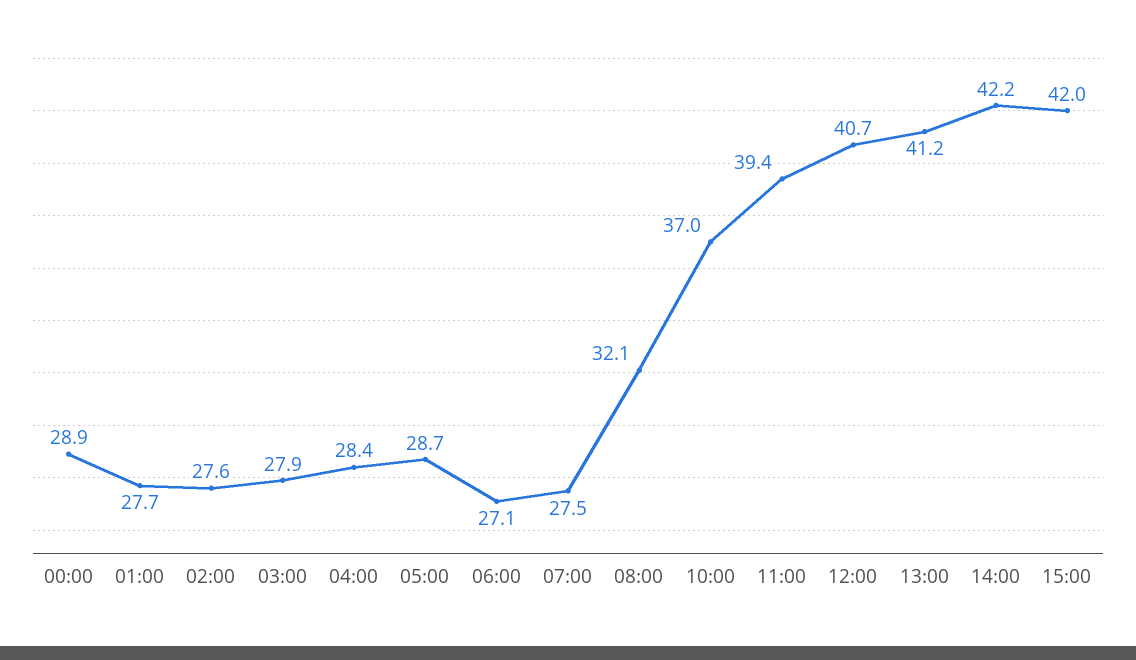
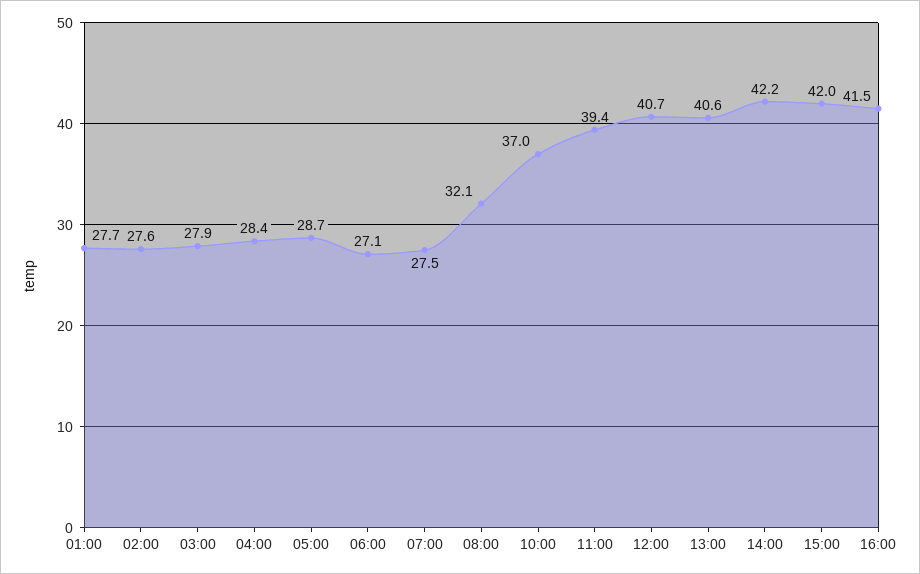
00:00: 28.9 -> none
13:00: 41.2 -> 40.6
16:00: none -> 41.5

